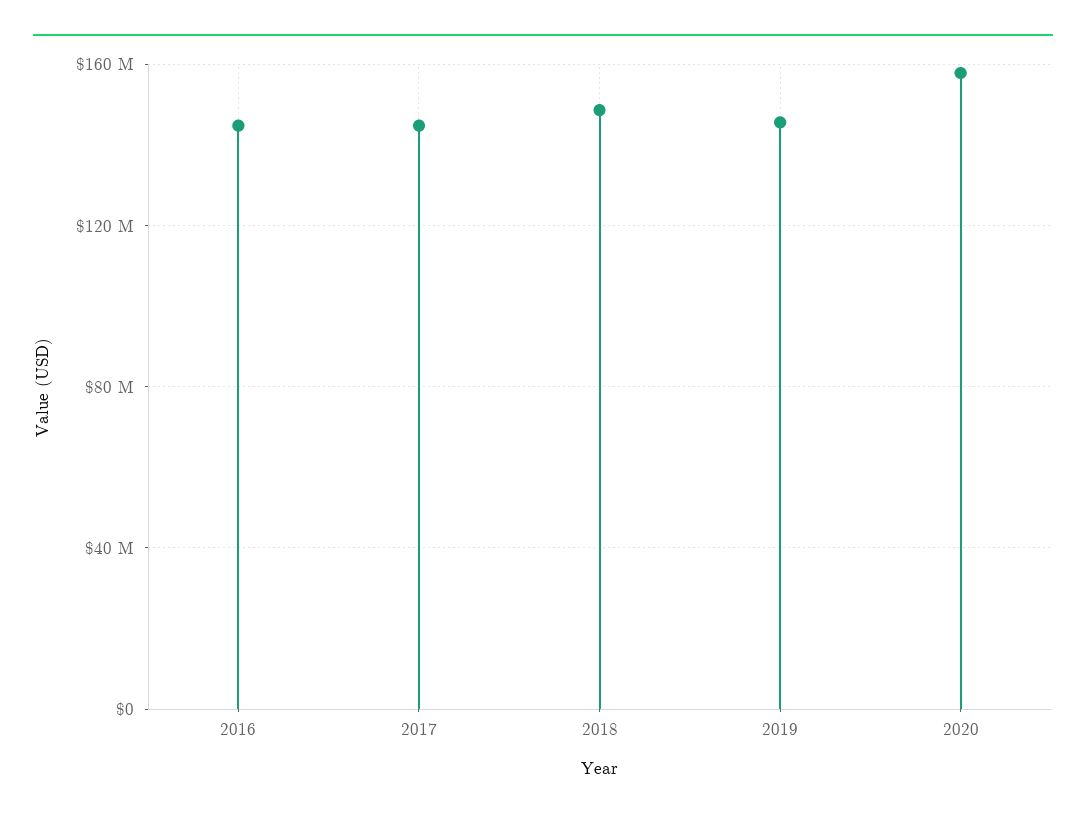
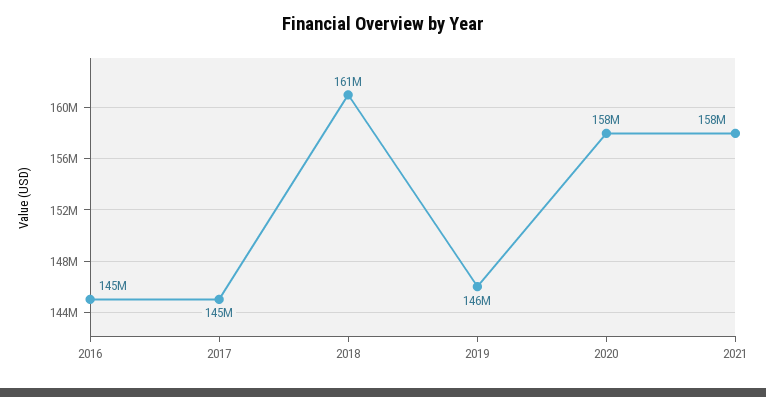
2018: 150000000 -> 161000000
2021: none -> 158000000

